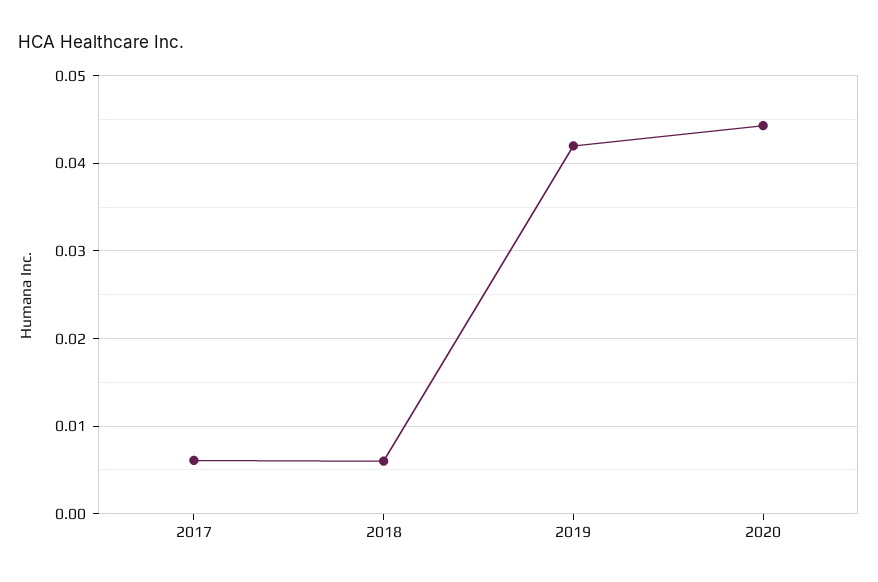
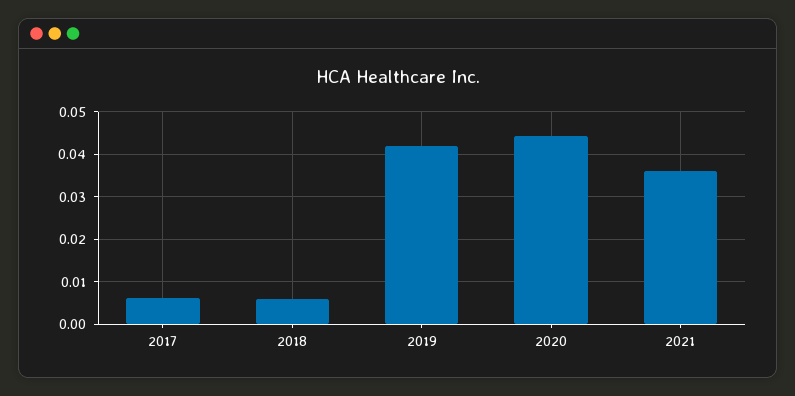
2021: none -> 0.036

